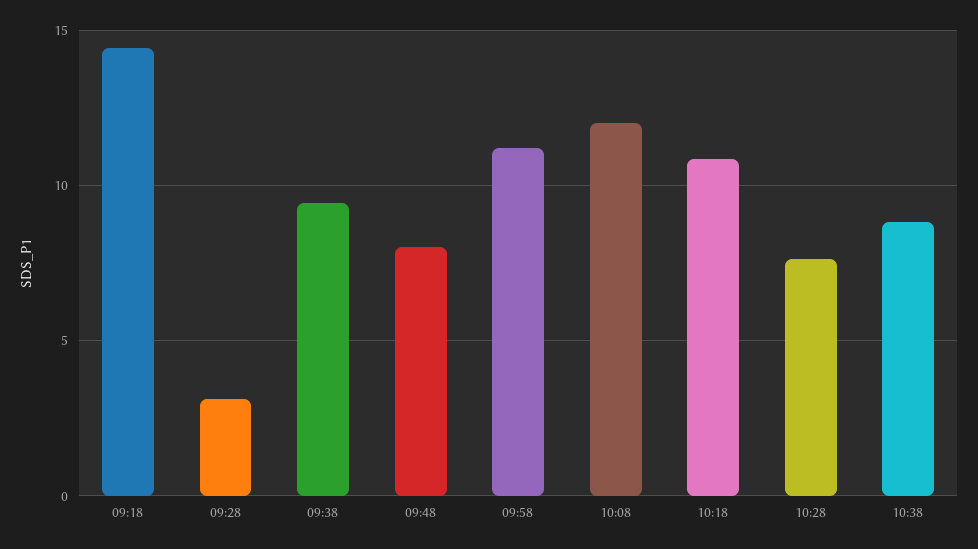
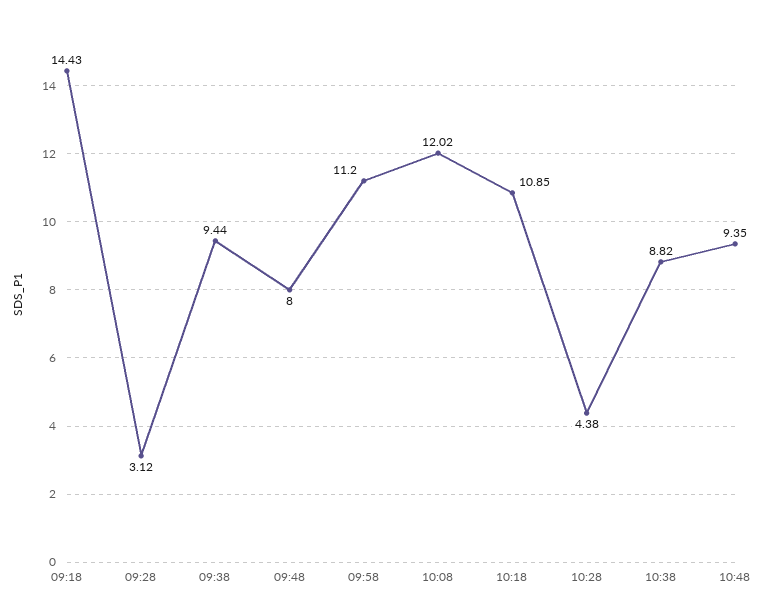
10:28: 7.5 -> 4.38
10:48: none -> 9.35

